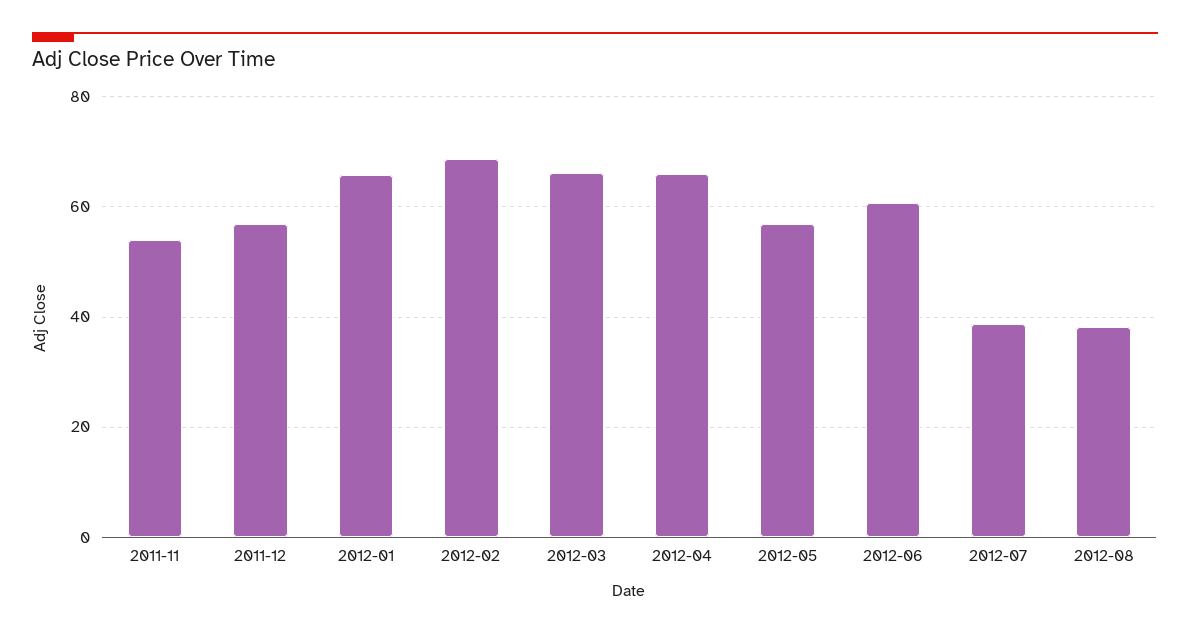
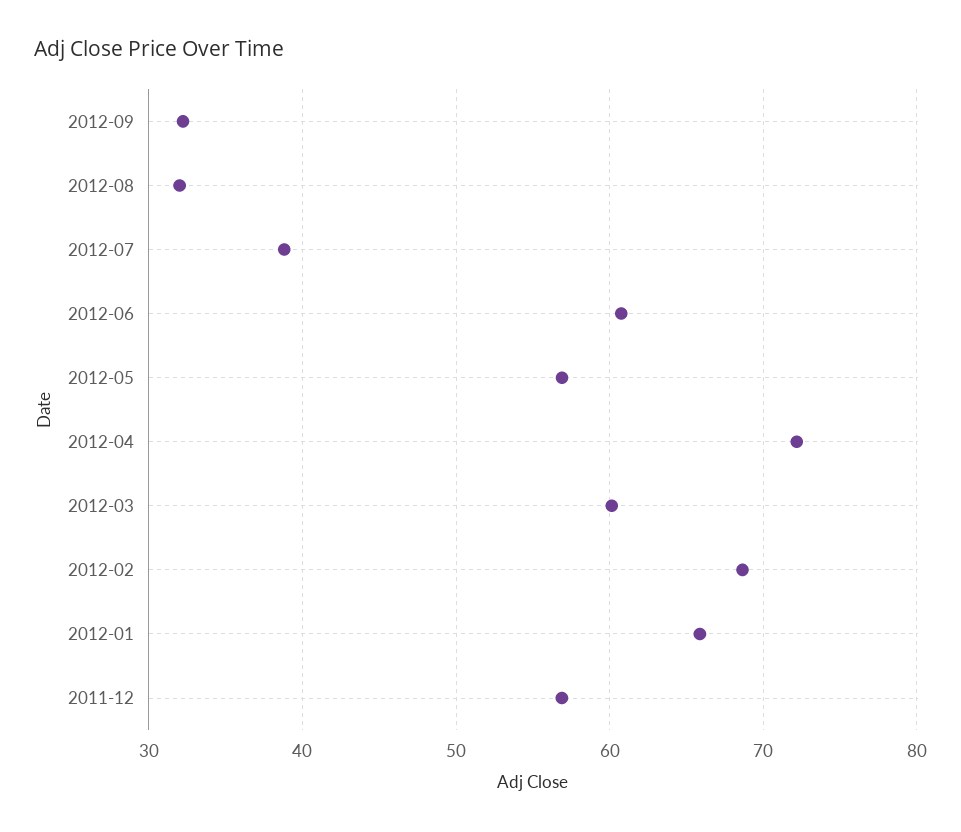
2011-11: 54 -> none
2012-03: 66 -> 60
2012-04: 66 -> 72
2012-08: 38 -> 32
2012-09: none -> 32

